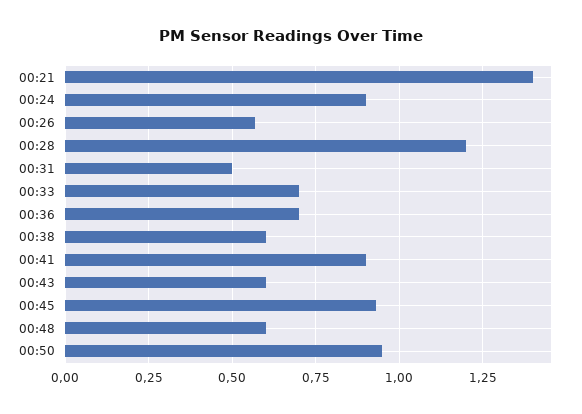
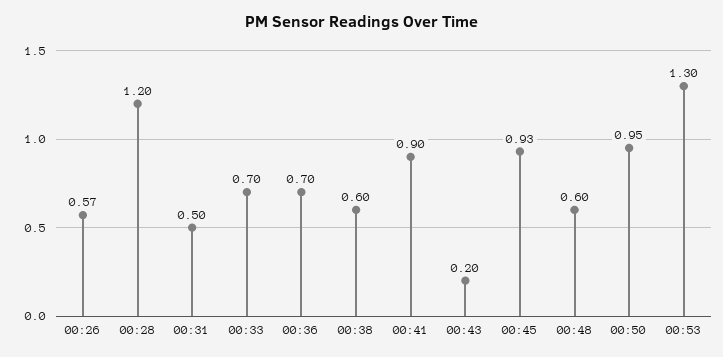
00:21: 1.4 -> none
00:24: 0.9 -> none
00:43: 0.6 -> 0.2
00:53: none -> 1.3

